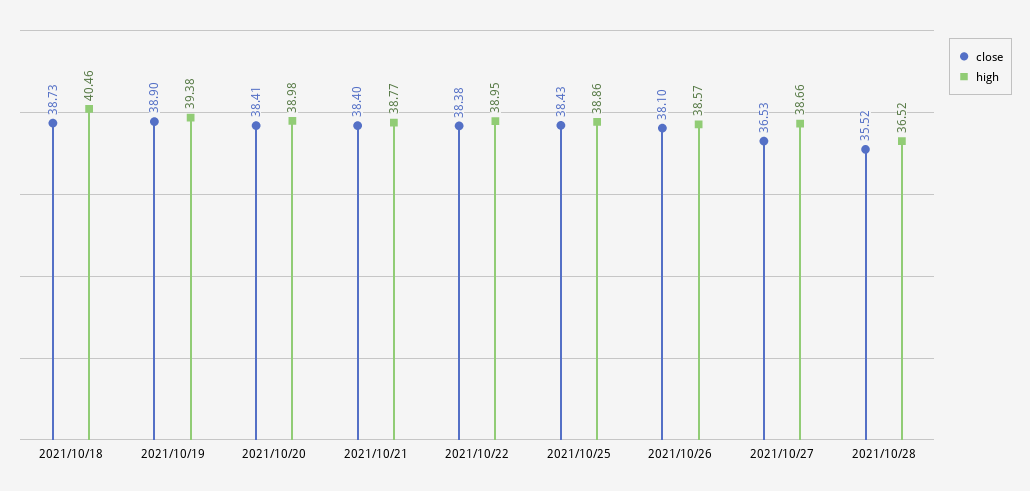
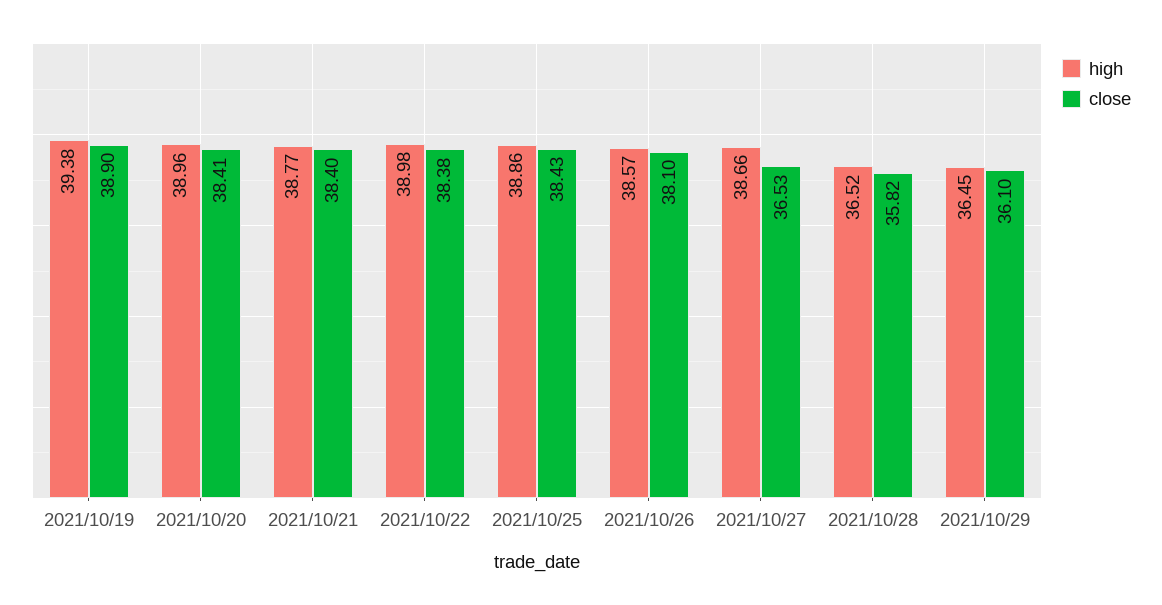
close, 2021/10/18: 38.73 -> none
high, 2021/10/18: 40.46 -> none
high, 2021/10/20: 38.98 -> 38.96
high, 2021/10/22: 38.95 -> 38.98
close, 2021/10/28: 35.52 -> 35.82
high, 2021/10/29: none -> 36.45
close, 2021/10/29: none -> 36.1

